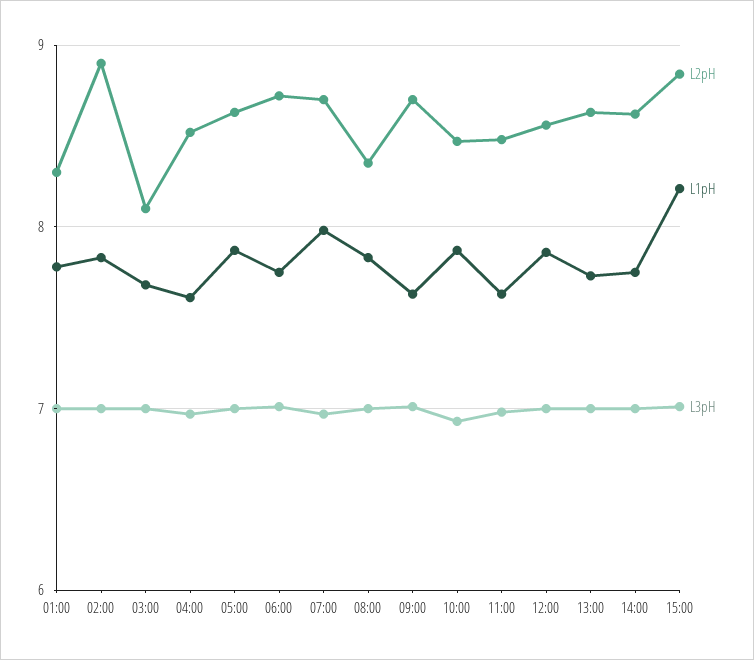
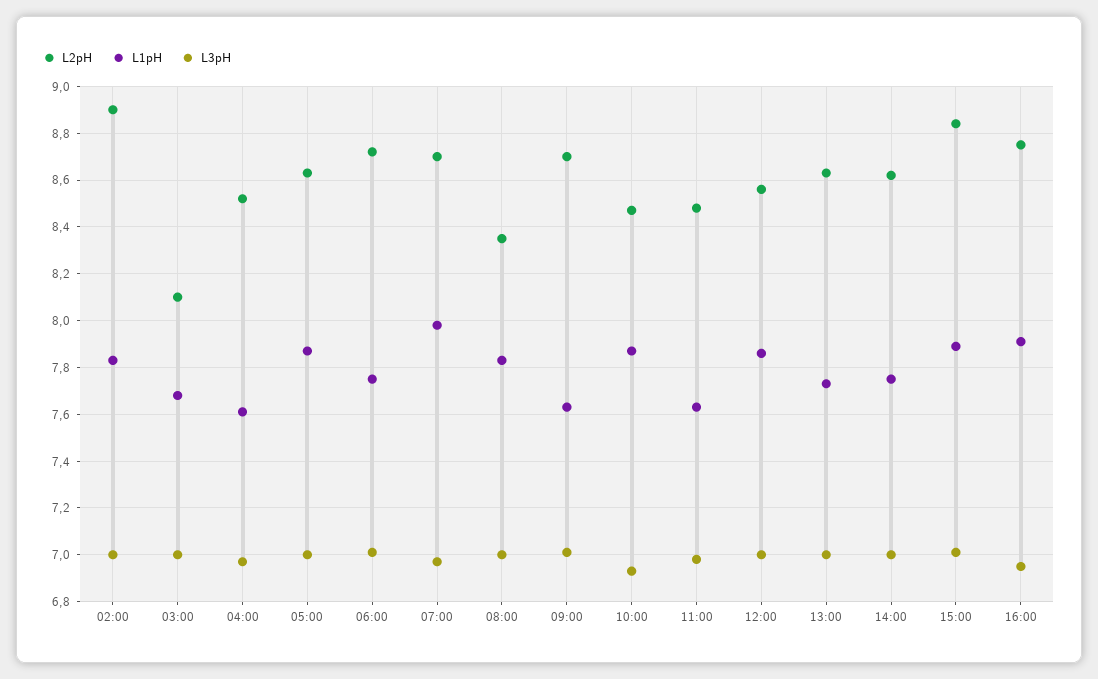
L2pH, 01:00: 8.3 -> none
L1pH, 01:00: 7.8 -> none
L3pH, 01:00: 7 -> none
L1pH, 15:00: 8.2 -> 7.9
L2pH, 16:00: none -> 8.75
L1pH, 16:00: none -> 7.9
L3pH, 16:00: none -> 6.95

